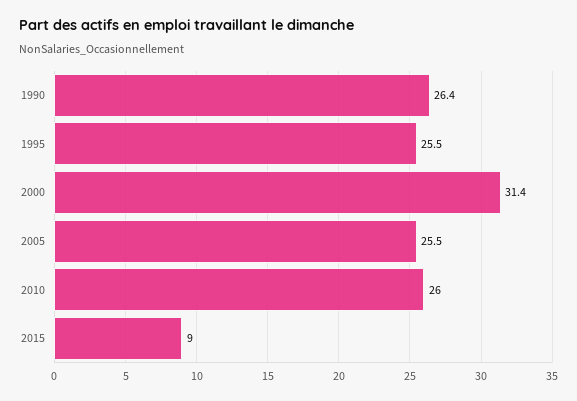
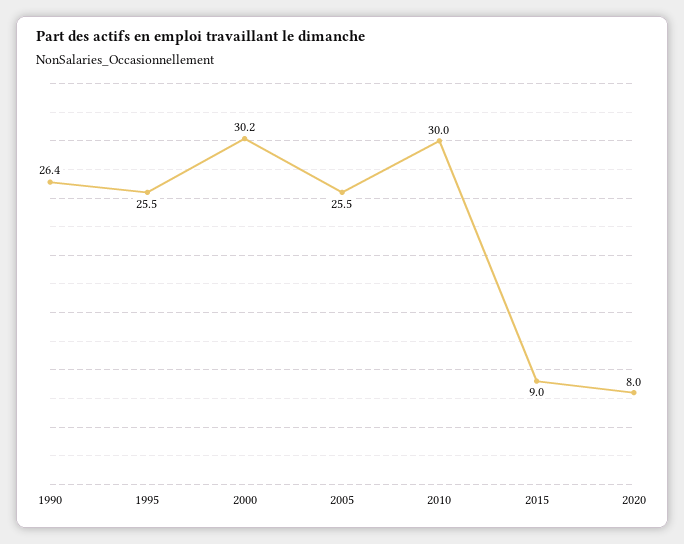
2000: 31.4 -> 30.2
2010: 26 -> 30
2020: none -> 8

